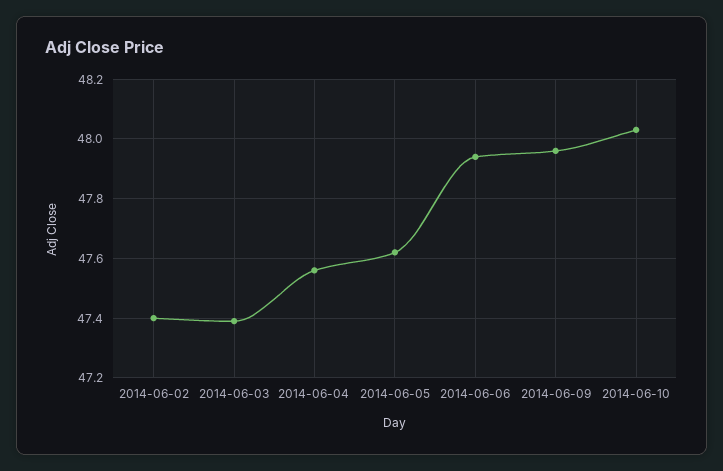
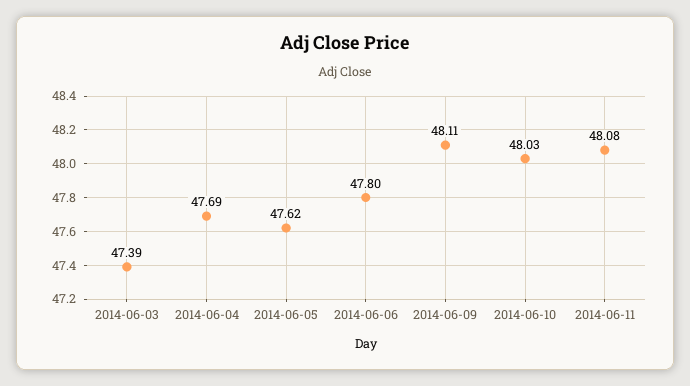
2014-06-02: 47.4 -> none
2014-06-04: 47.55 -> 47.69
2014-06-06: 47.95 -> 47.8
2014-06-09: 47.95 -> 48.11
2014-06-11: none -> 48.08

